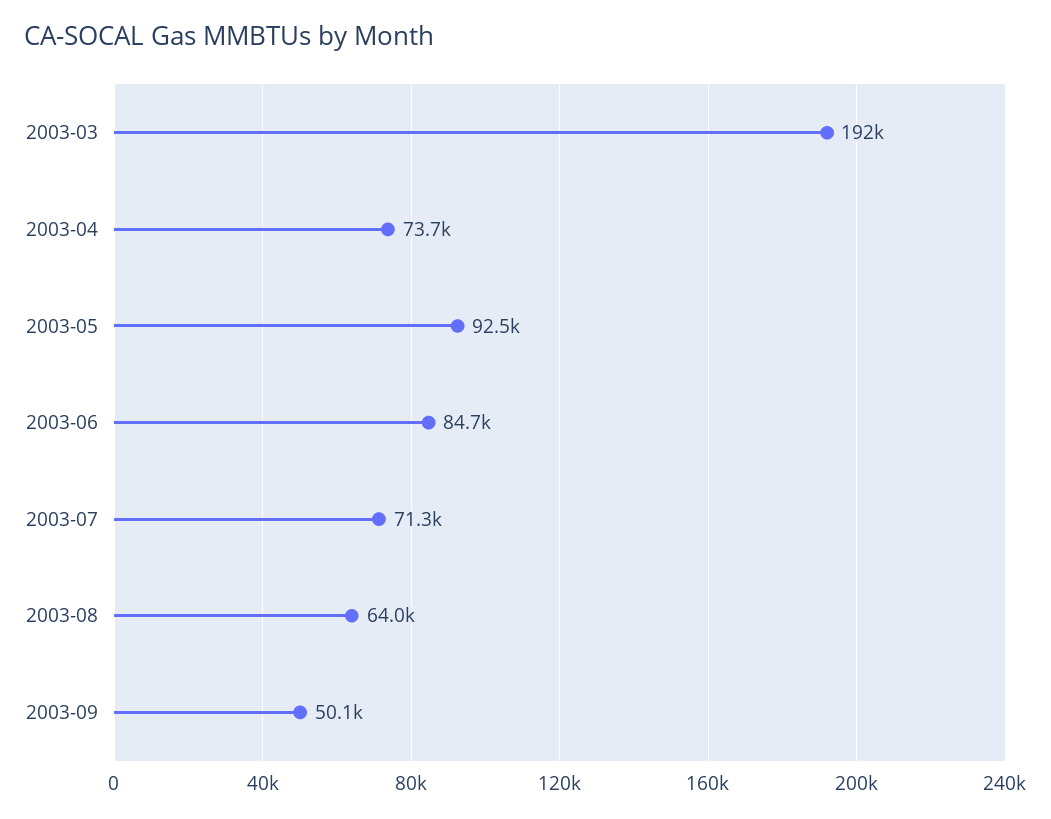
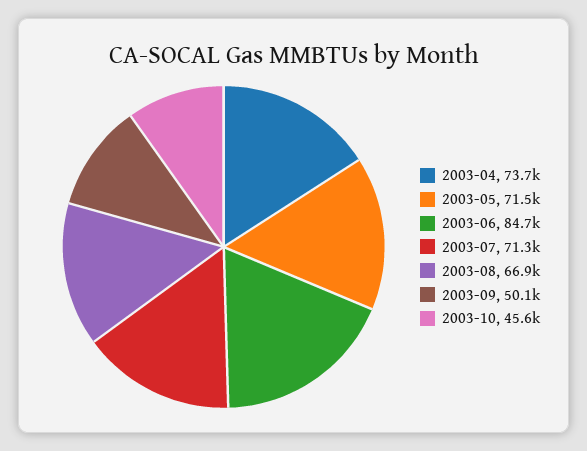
2003-03: 192000 -> none
2003-05: 92500 -> 71500
2003-08: 64000 -> 66900
2003-10: none -> 45600

